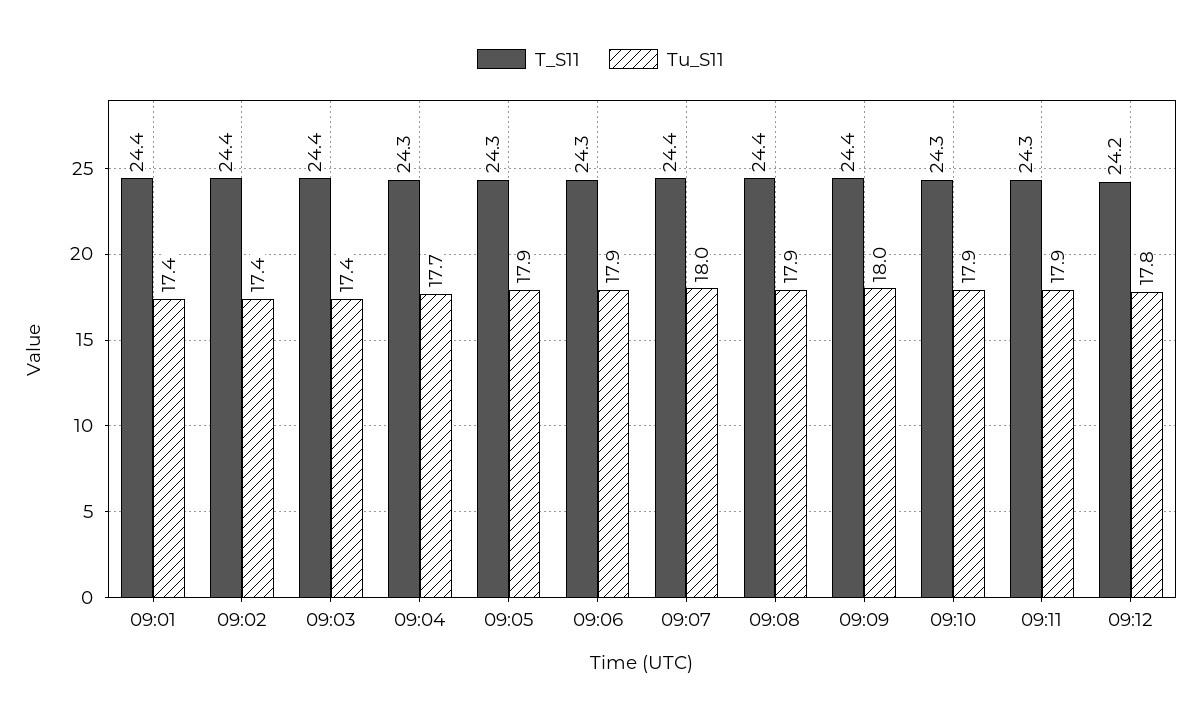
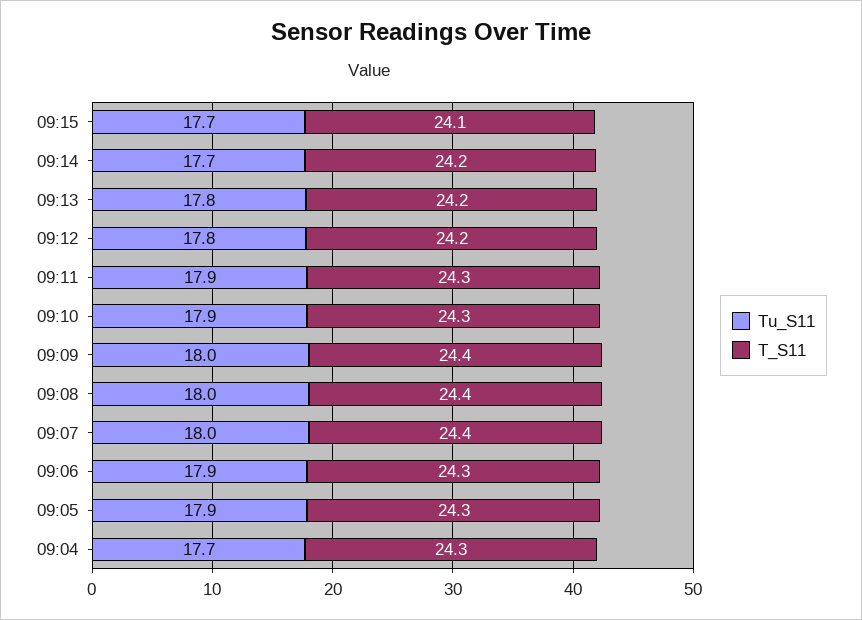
T_S11, 09:01: 24.4 -> none
Tu_S11, 09:01: 17.4 -> none
T_S11, 09:02: 24.4 -> none
Tu_S11, 09:02: 17.4 -> none
T_S11, 09:03: 24.4 -> none
Tu_S11, 09:03: 17.4 -> none
Tu_S11, 09:08: 17.9 -> 18
Tu_S11, 09:15: none -> 17.7
T_S11, 09:15: none -> 24.1
Tu_S11, 09:14: none -> 17.7
T_S11, 09:14: none -> 24.2
Tu_S11, 09:13: none -> 17.8
T_S11, 09:13: none -> 24.2

